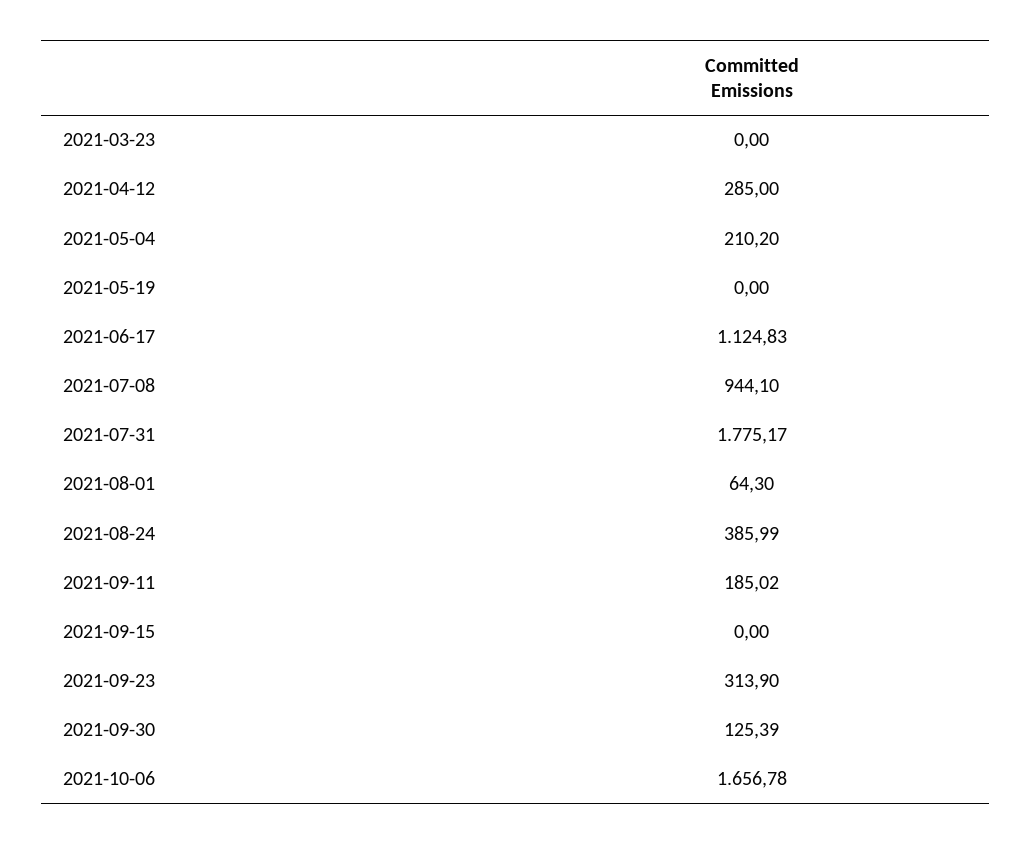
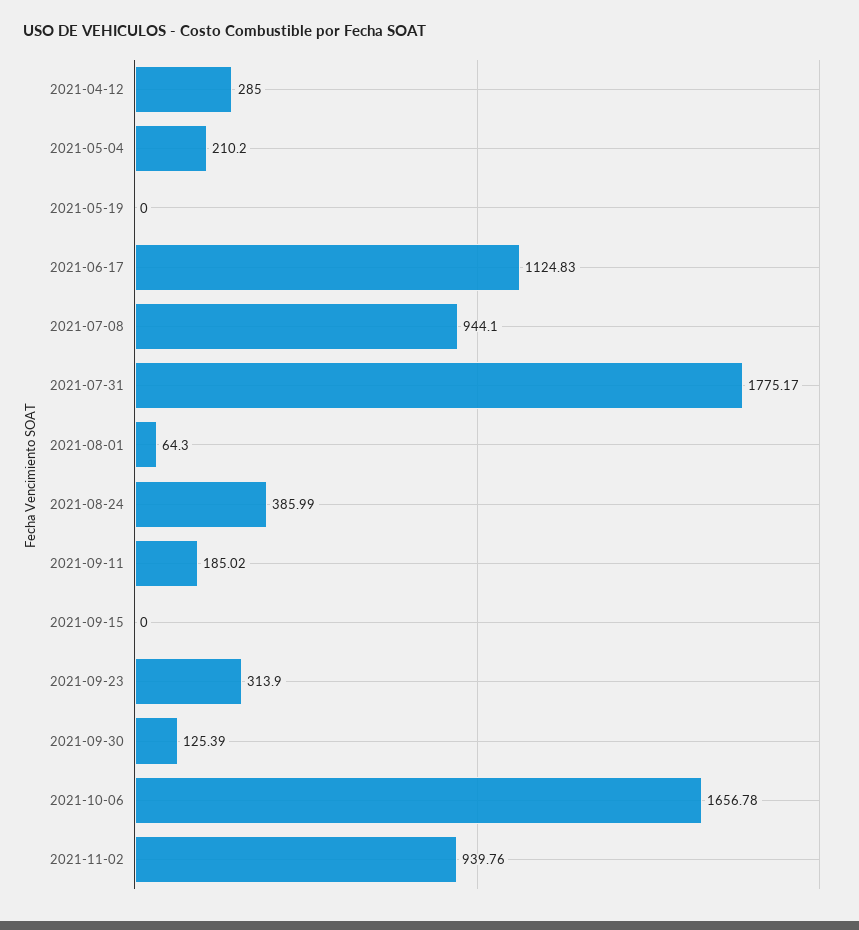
2021-03-23: 0 -> none
2021-11-02: none -> 939.76

